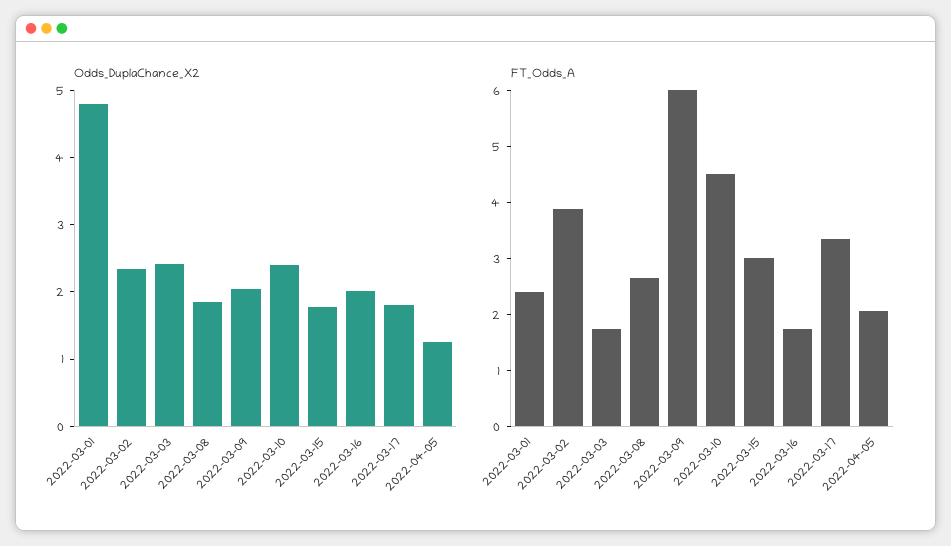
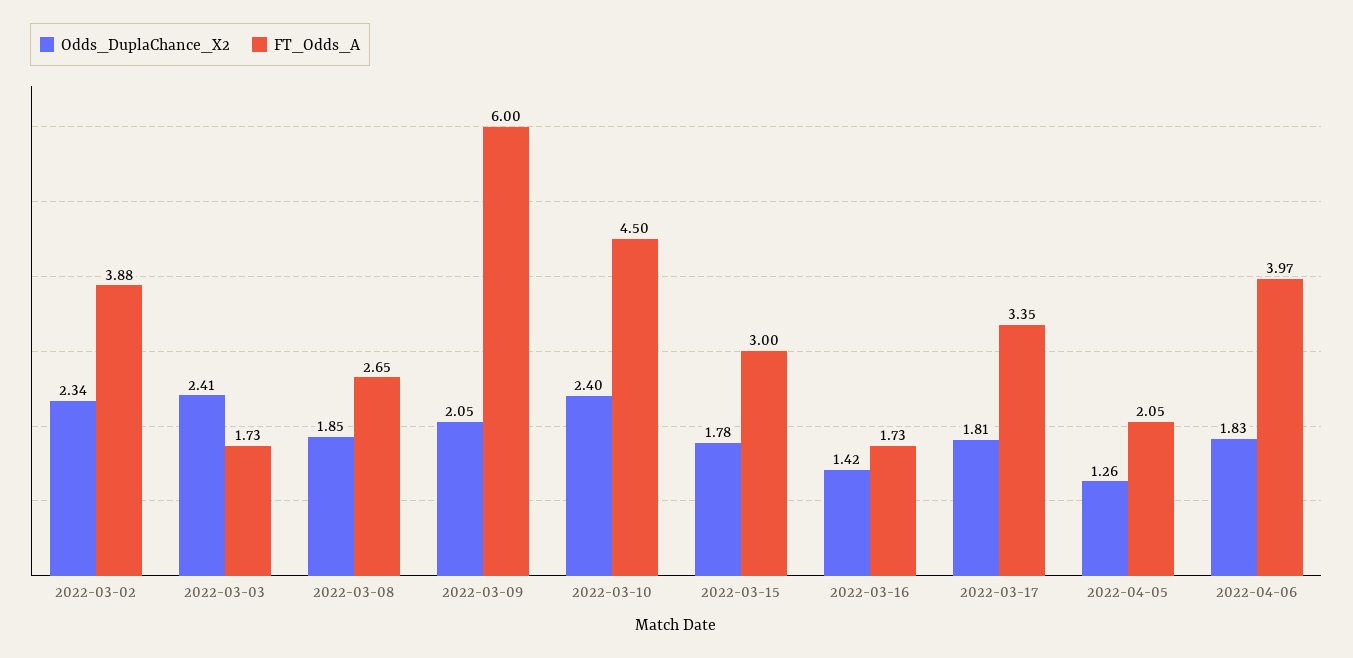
Odds_DuplaChance_X2, 2022-03-01: 4.8 -> none
Odds_DuplaChance_X2, 2022-03-16: 2 -> 1.42
FT_Odds_A, 2022-03-01: 2.4 -> none
Odds_DuplaChance_X2, 2022-04-06: none -> 1.83
FT_Odds_A, 2022-04-06: none -> 3.97

